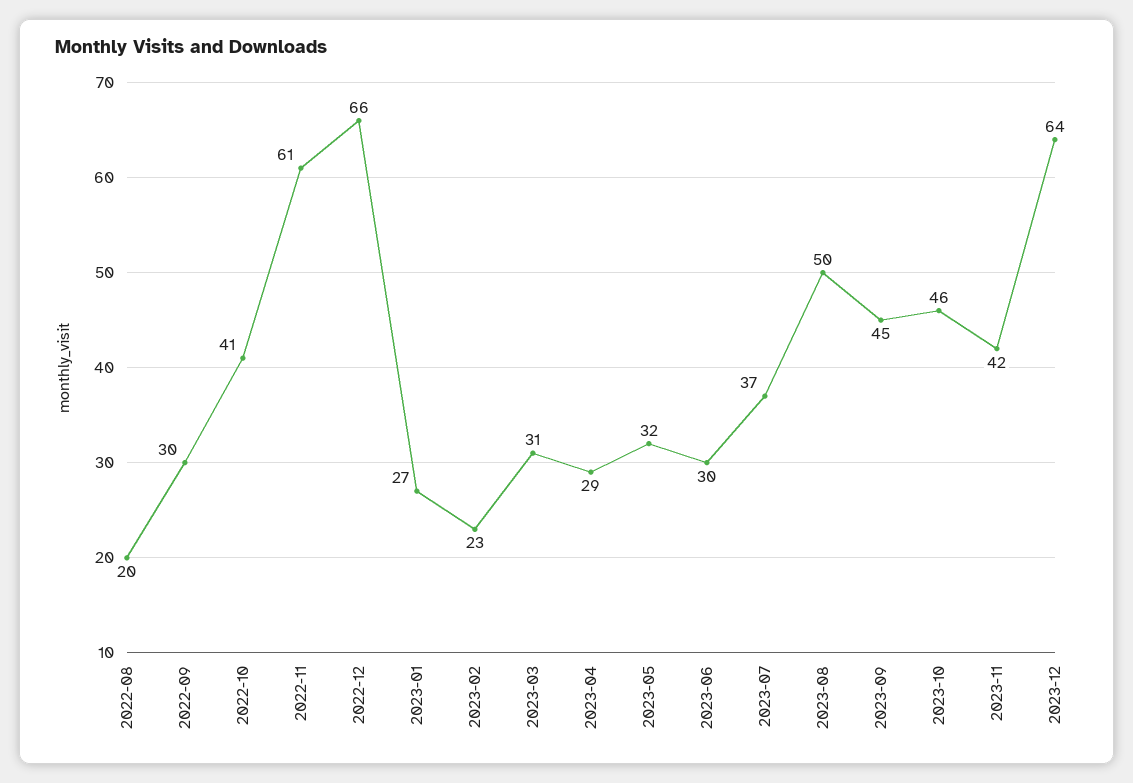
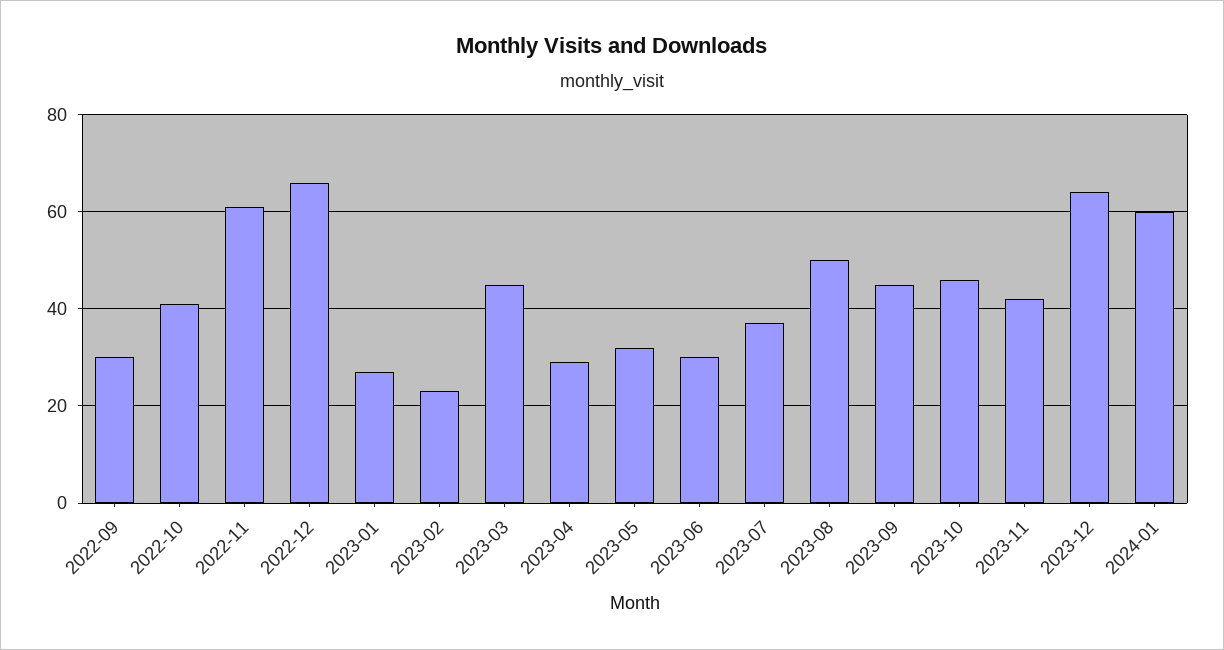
2022-08: 20 -> none
2023-03: 31 -> 45
2024-01: none -> 60

